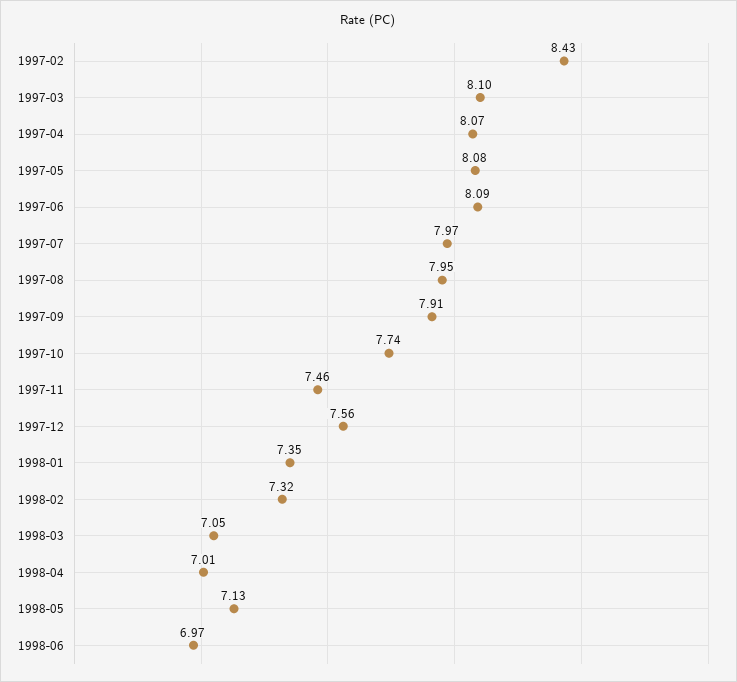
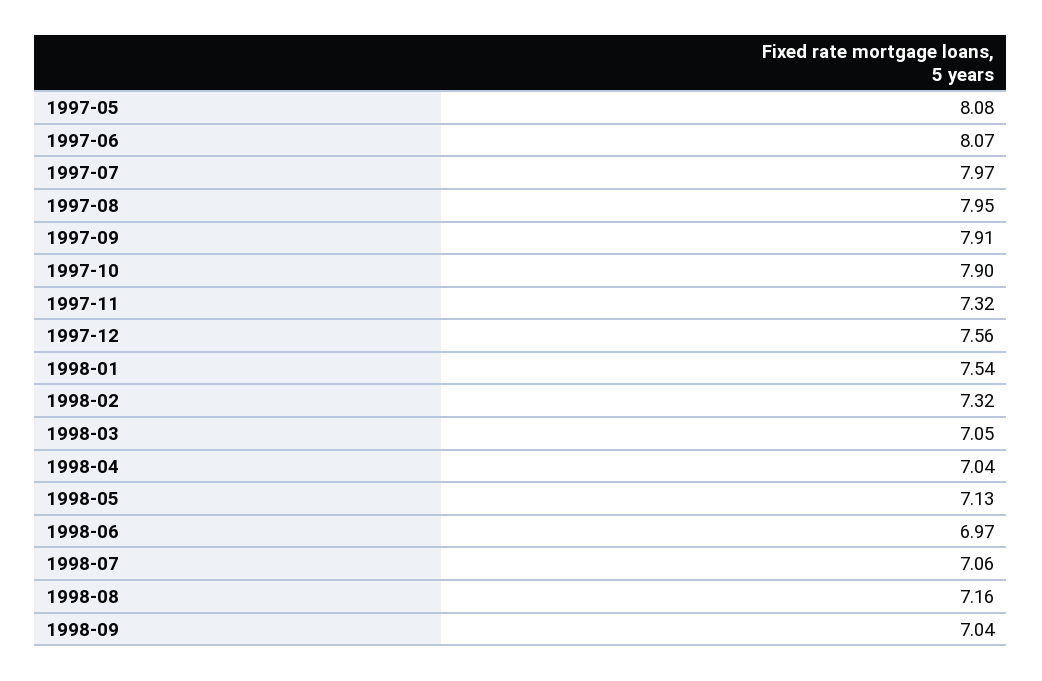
1997-02: 8.43 -> none
1997-03: 8.1 -> none
1997-04: 8.07 -> none
1997-06: 8.09 -> 8.07
1997-10: 7.74 -> 7.9
1997-11: 7.46 -> 7.32
1998-01: 7.35 -> 7.54
1998-04: 7.01 -> 7.04
1998-07: none -> 7.06
1998-08: none -> 7.16
1998-09: none -> 7.04

